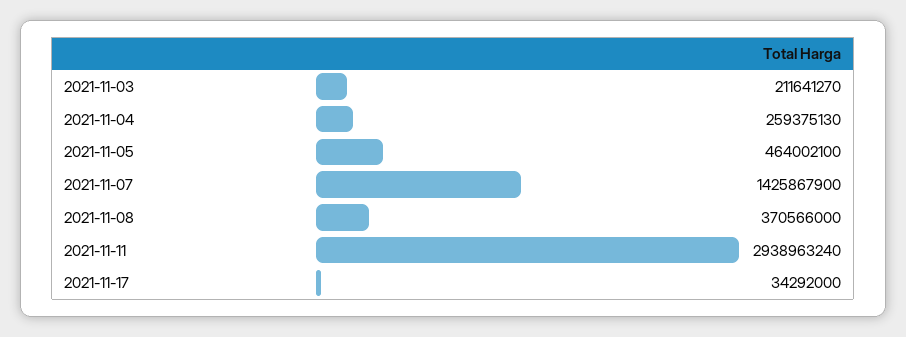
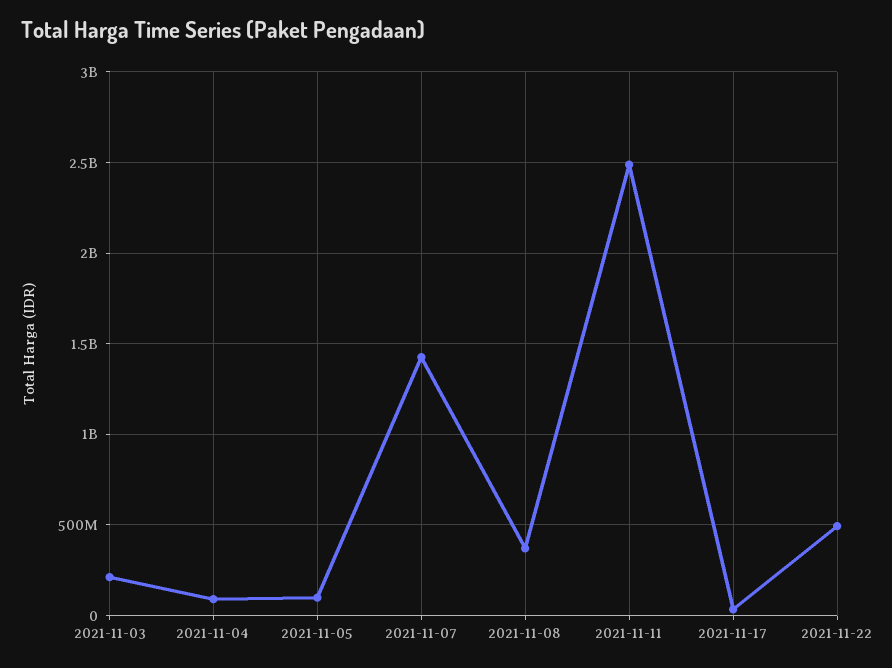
2021-11-04: 259375130 -> 100000000
2021-11-05: 464002100 -> 100000000
2021-11-11: 2938963240 -> 2500000000
2021-11-22: none -> 500000000

